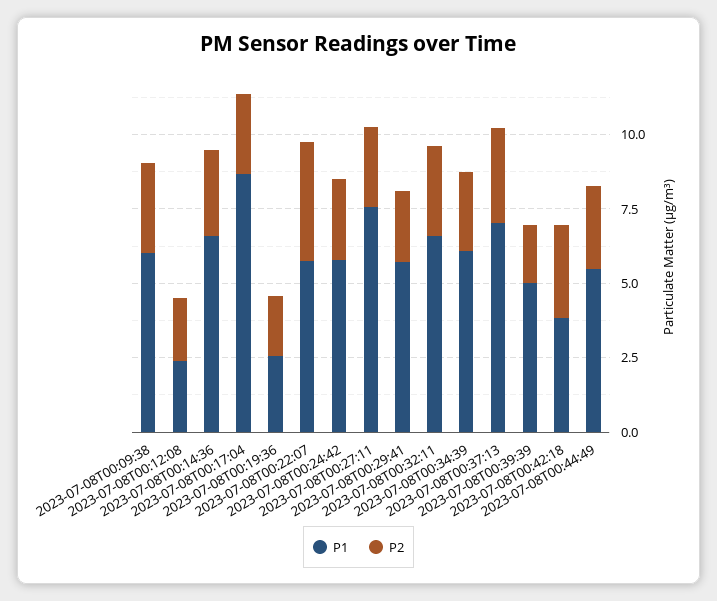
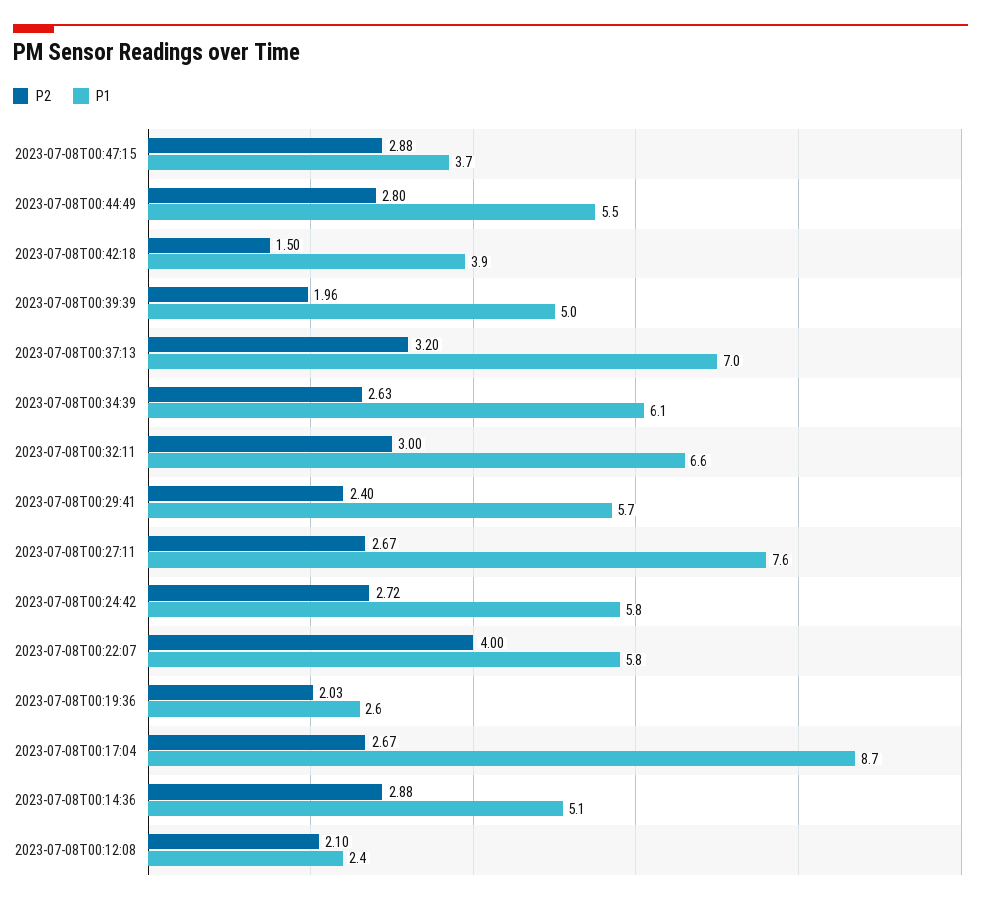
P1, 2023-07-08T00:09:38: 6 -> none
P2, 2023-07-08T00:09:38: 3 -> none
P1, 2023-07-08T00:14:36: 6.5 -> 5.1
P2, 2023-07-08T00:42:18: 3 -> 1.5
P2, 2023-07-08T00:47:15: none -> 2.88
P1, 2023-07-08T00:47:15: none -> 3.7

